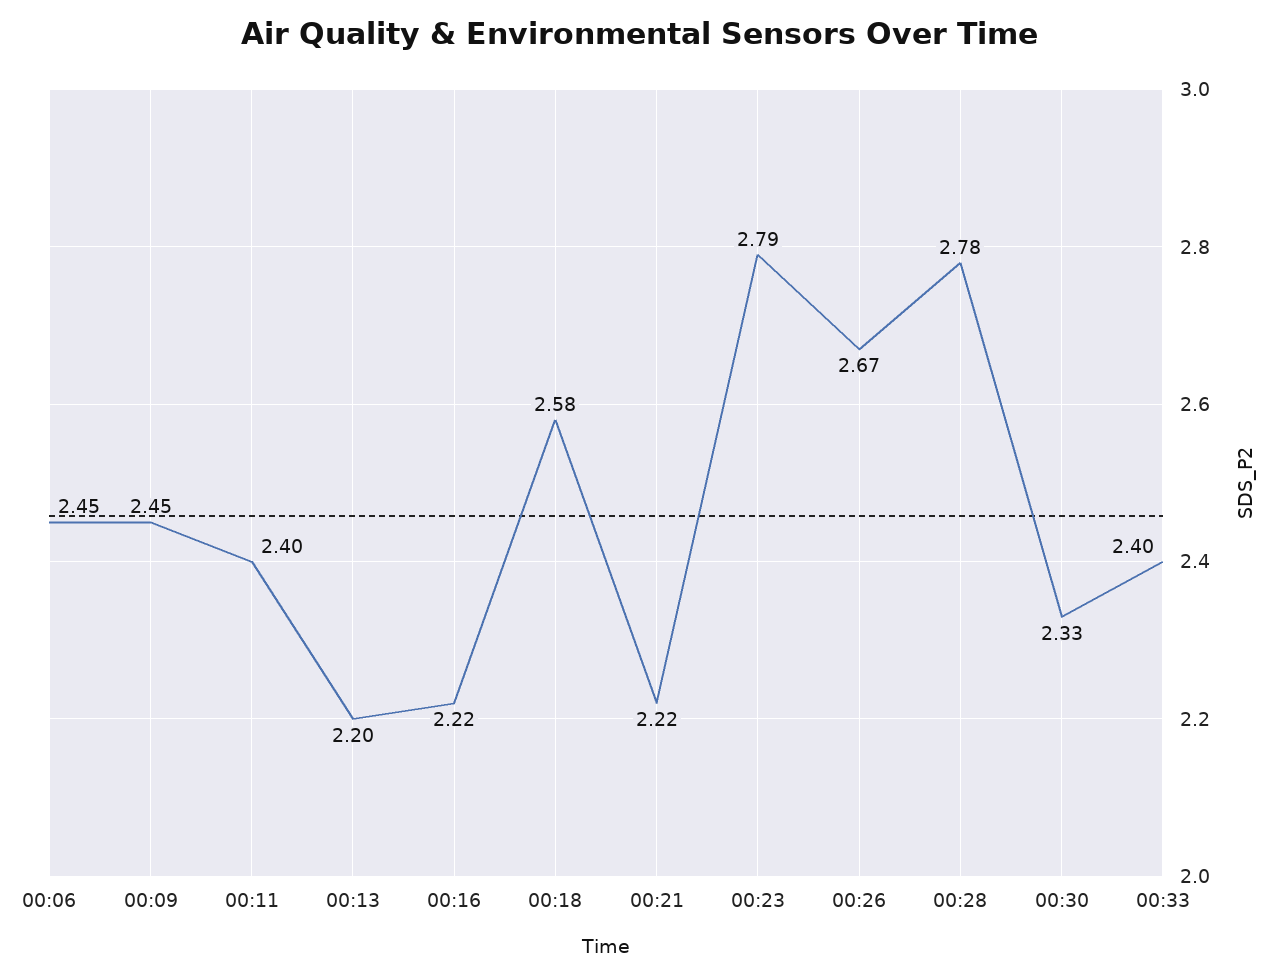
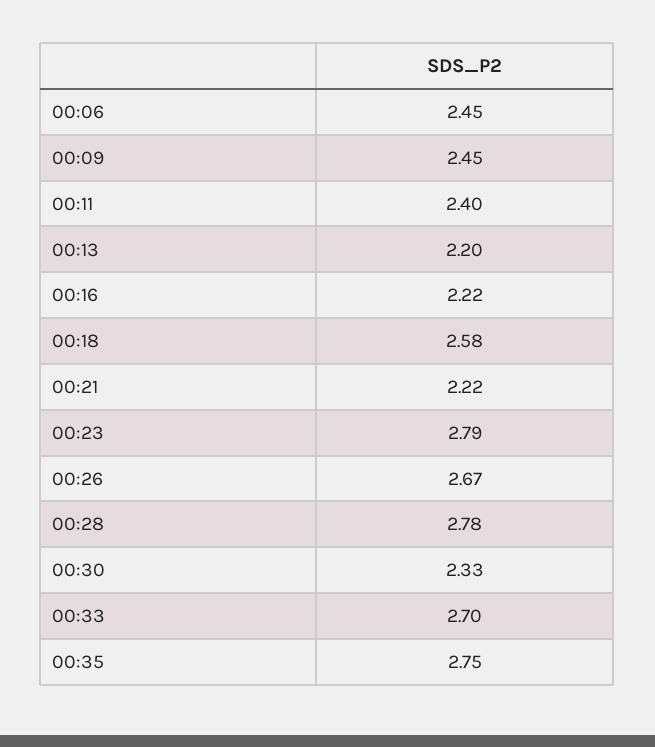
00:33: 2.4 -> 2.7
00:35: none -> 2.75

